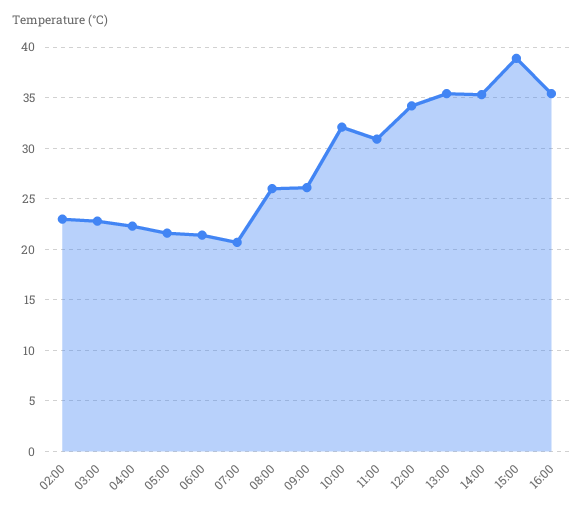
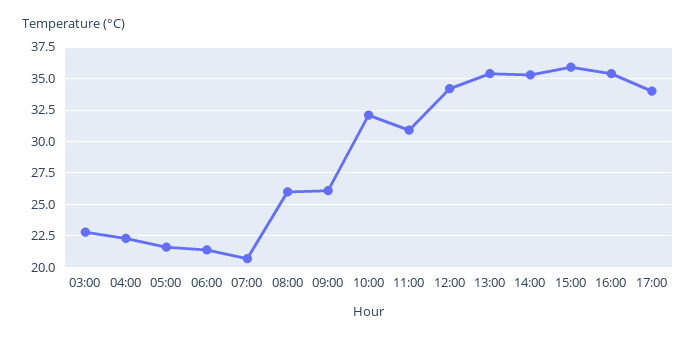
02:00: 23 -> none
15:00: 39 -> 36
17:00: none -> 34

